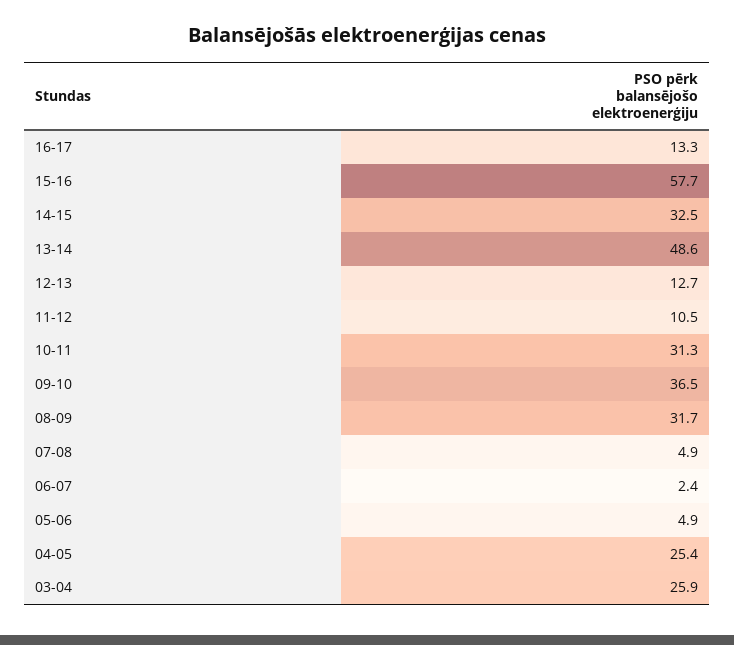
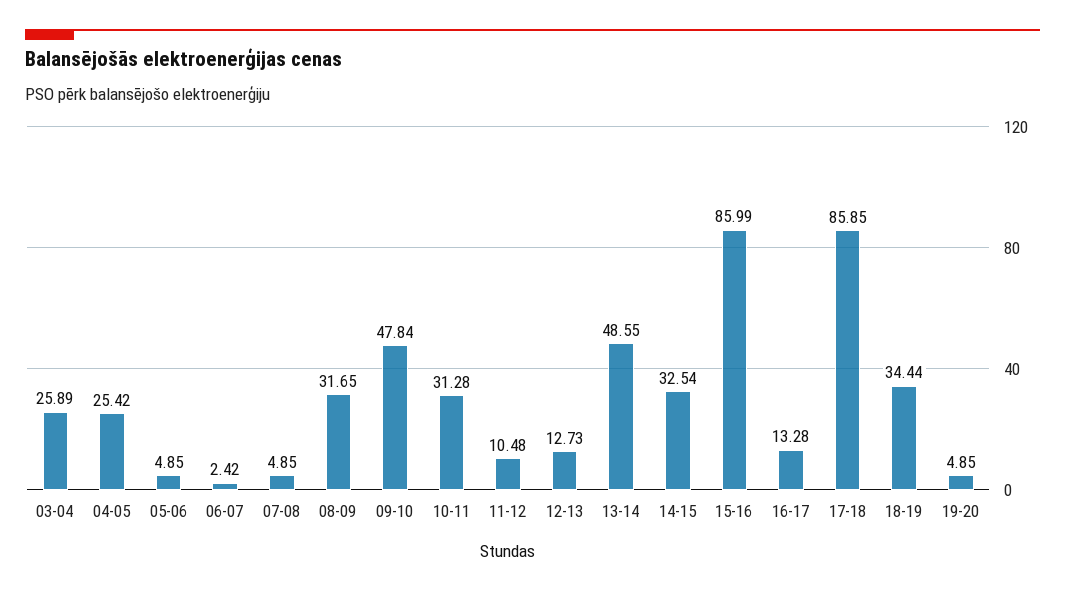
15-16: 57.7 -> 85.99
09-10: 36.5 -> 47.84
17-18: none -> 85.85
18-19: none -> 34.44
19-20: none -> 4.85

